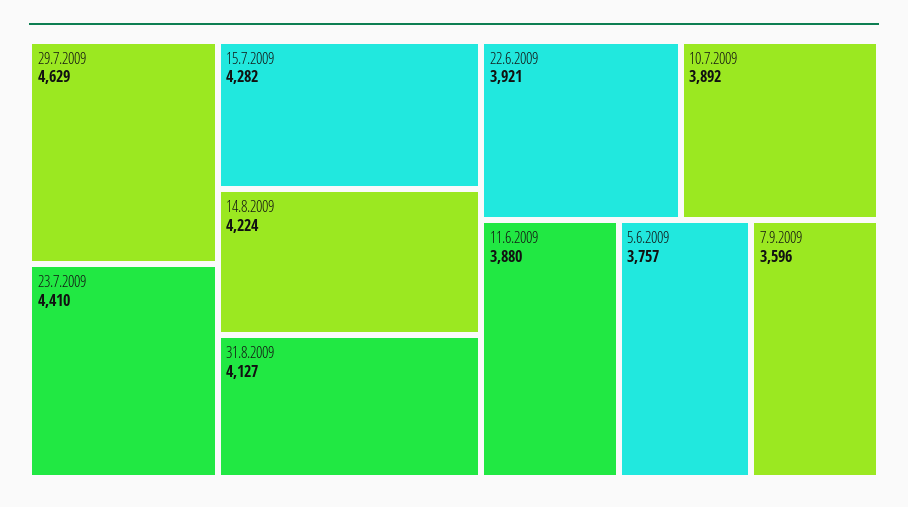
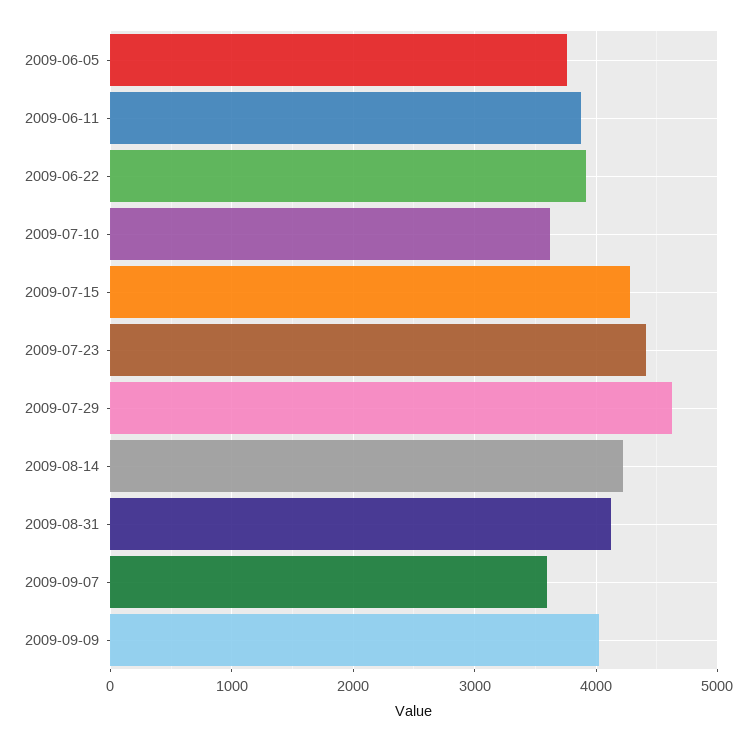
10.7.2009: 3892 -> 3600
2009-09-09: none -> 4000

